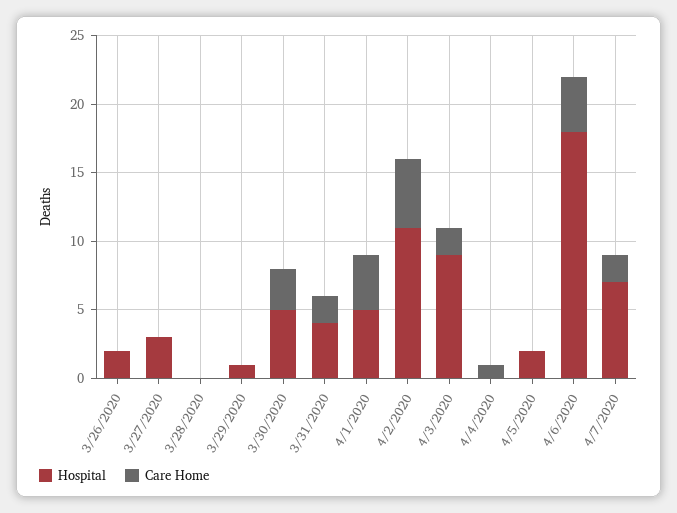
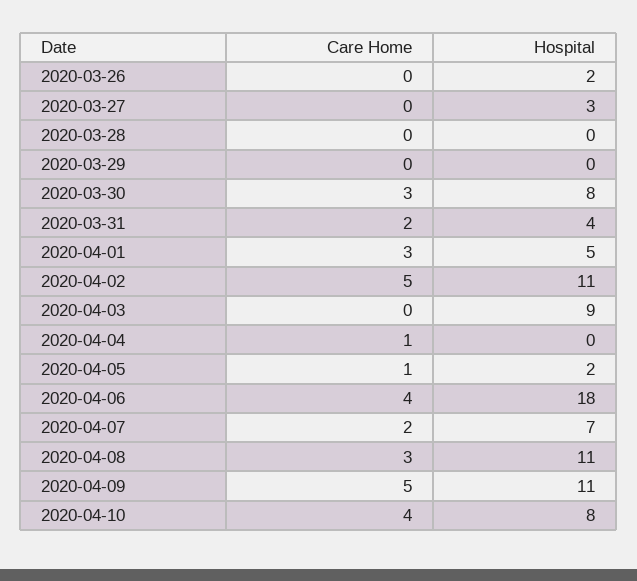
Hospital, 3/29/2020: 1 -> 0
Hospital, 3/30/2020: 5 -> 8
Care Home, 4/1/2020: 4 -> 3
Care Home, 4/3/2020: 2 -> 0
Care Home, 4/5/2020: 0 -> 1
Care Home, 2020-04-08: none -> 3
Hospital, 2020-04-08: none -> 11
Care Home, 2020-04-09: none -> 5
Hospital, 2020-04-09: none -> 11
Care Home, 2020-04-10: none -> 4
Hospital, 2020-04-10: none -> 8

